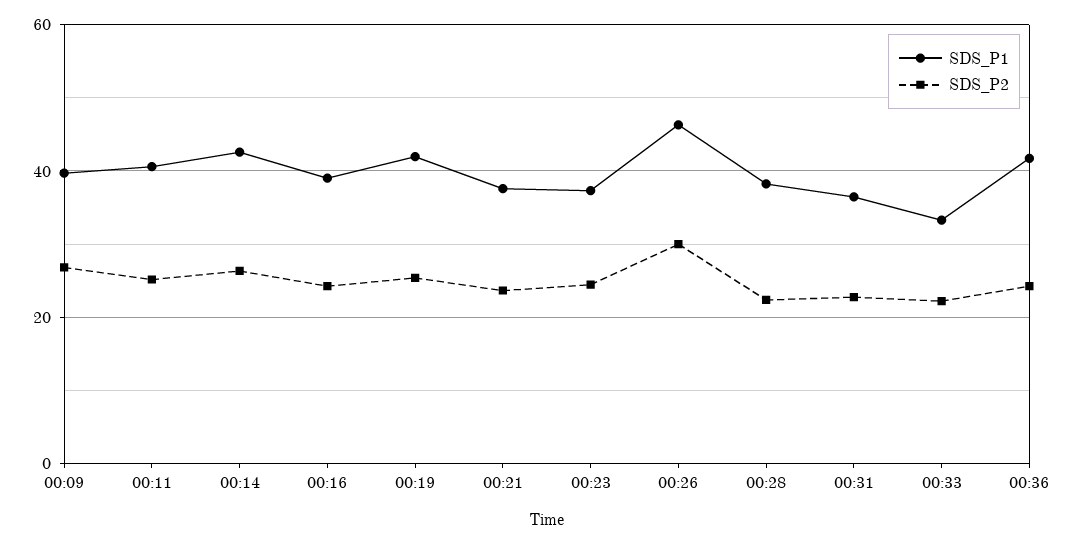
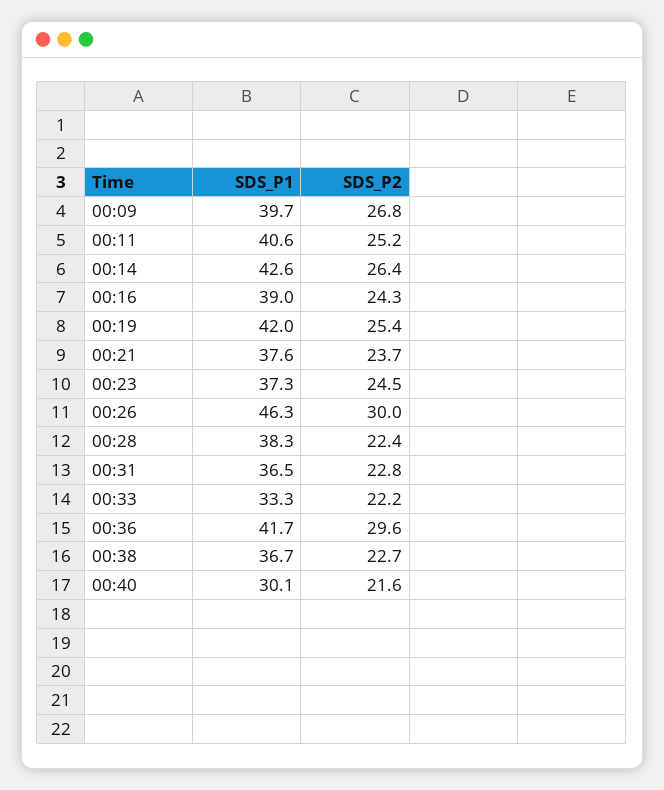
SDS_P2, 00:36: 24 -> 29.6
SDS_P1, 00:38: none -> 36.7
SDS_P2, 00:38: none -> 22.7
SDS_P1, 00:40: none -> 30.1
SDS_P2, 00:40: none -> 21.6

